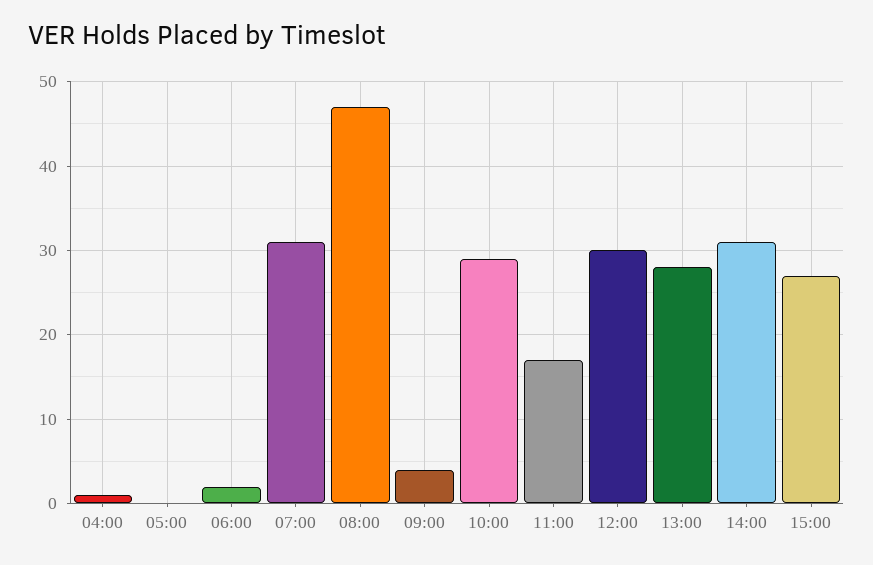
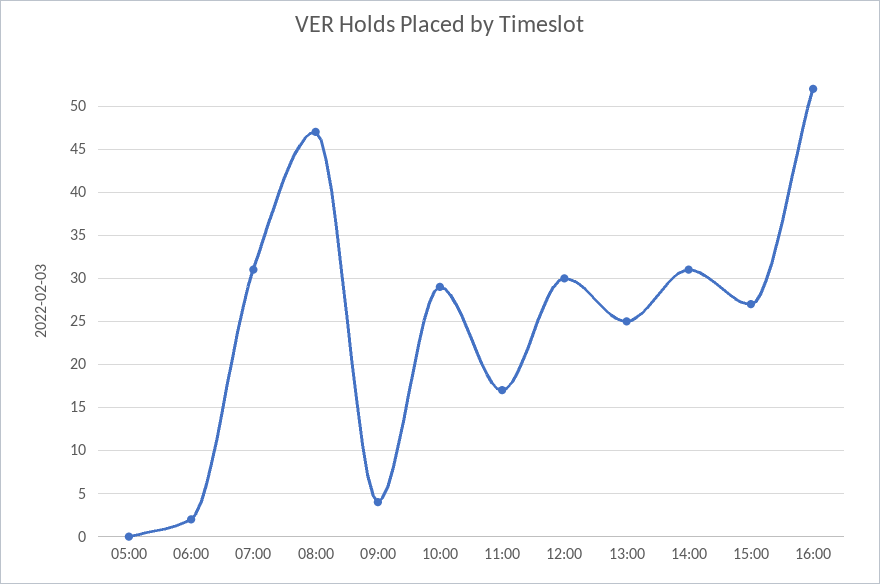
04:00: 1 -> none
13:00: 28 -> 25
16:00: none -> 52

